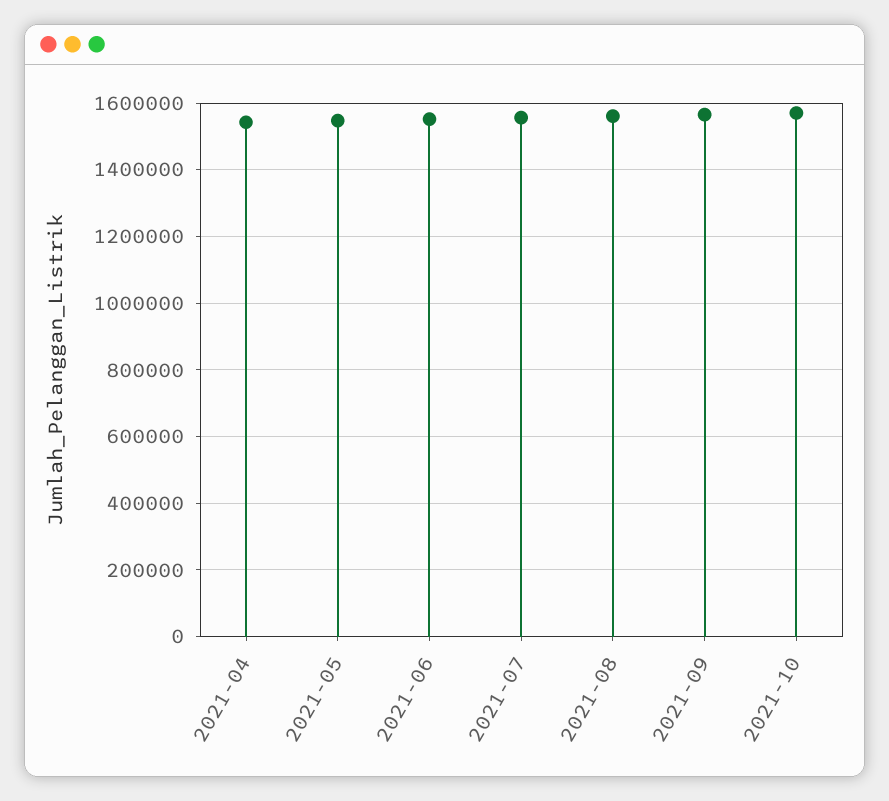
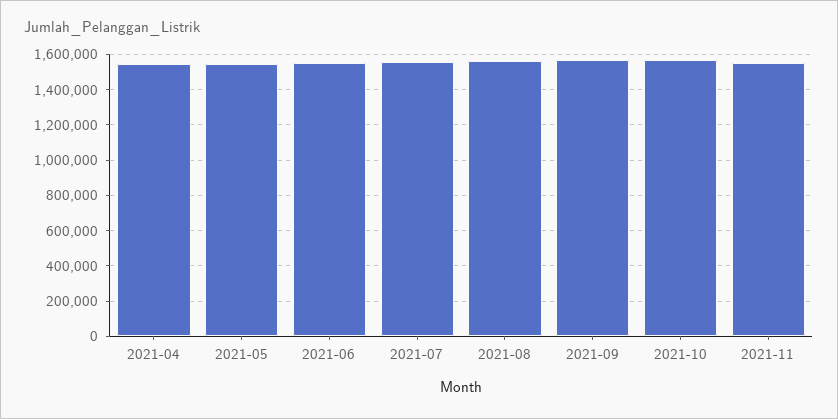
2021-11: none -> 1550000

